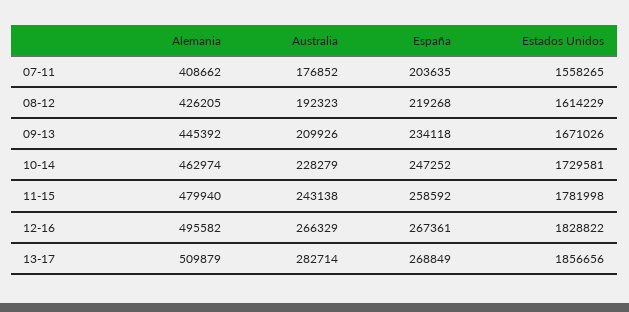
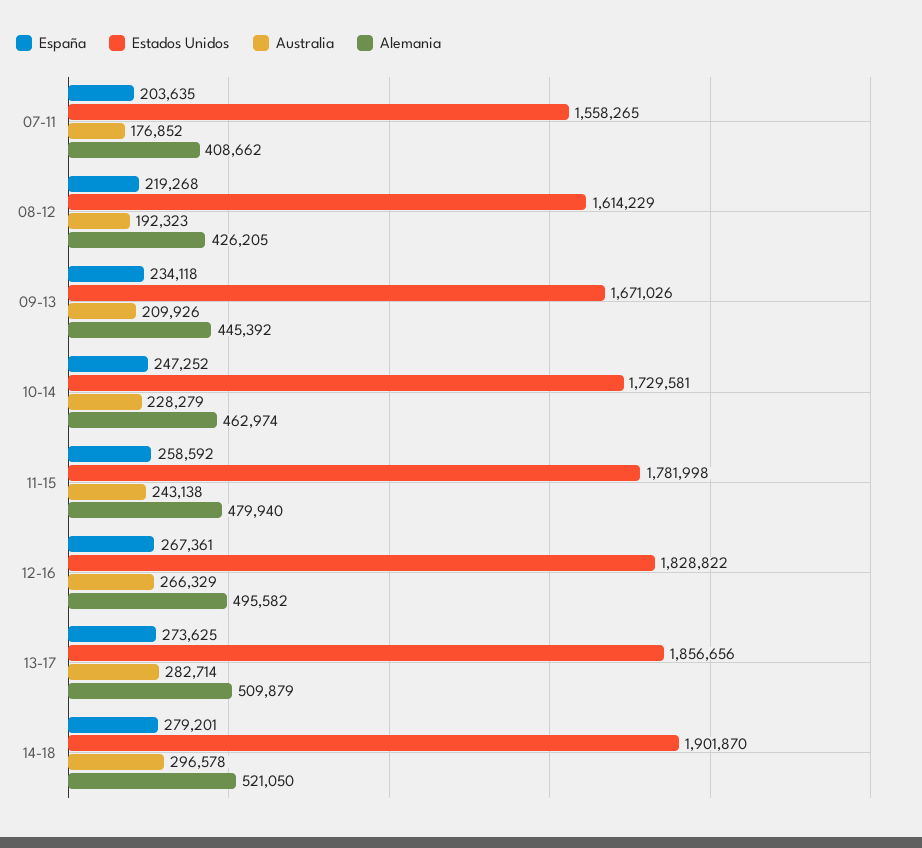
España, 13-17: 268849 -> 273625
España, 14-18: none -> 279201
Estados Unidos, 14-18: none -> 1901870
Australia, 14-18: none -> 296578
Alemania, 14-18: none -> 521050

